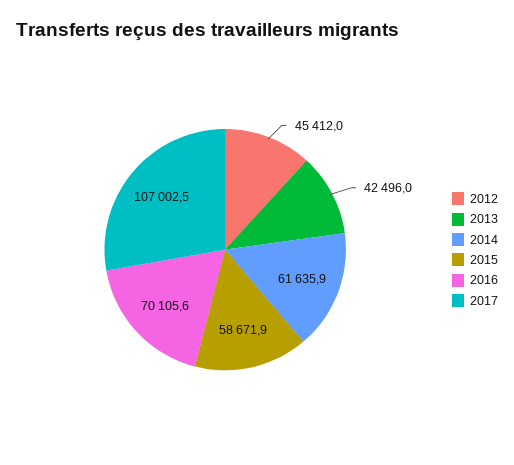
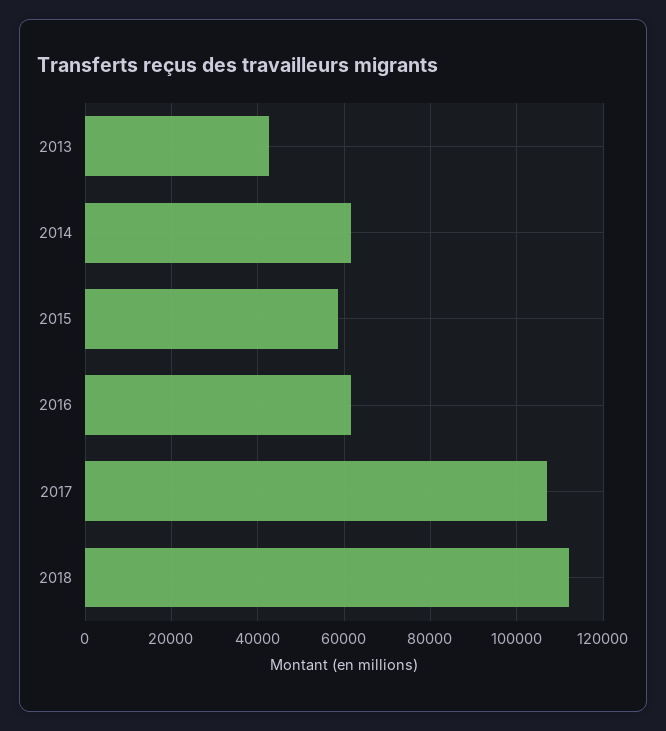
2012: 45412 -> none
2016: 70105.6 -> 62000
2018: none -> 112000

